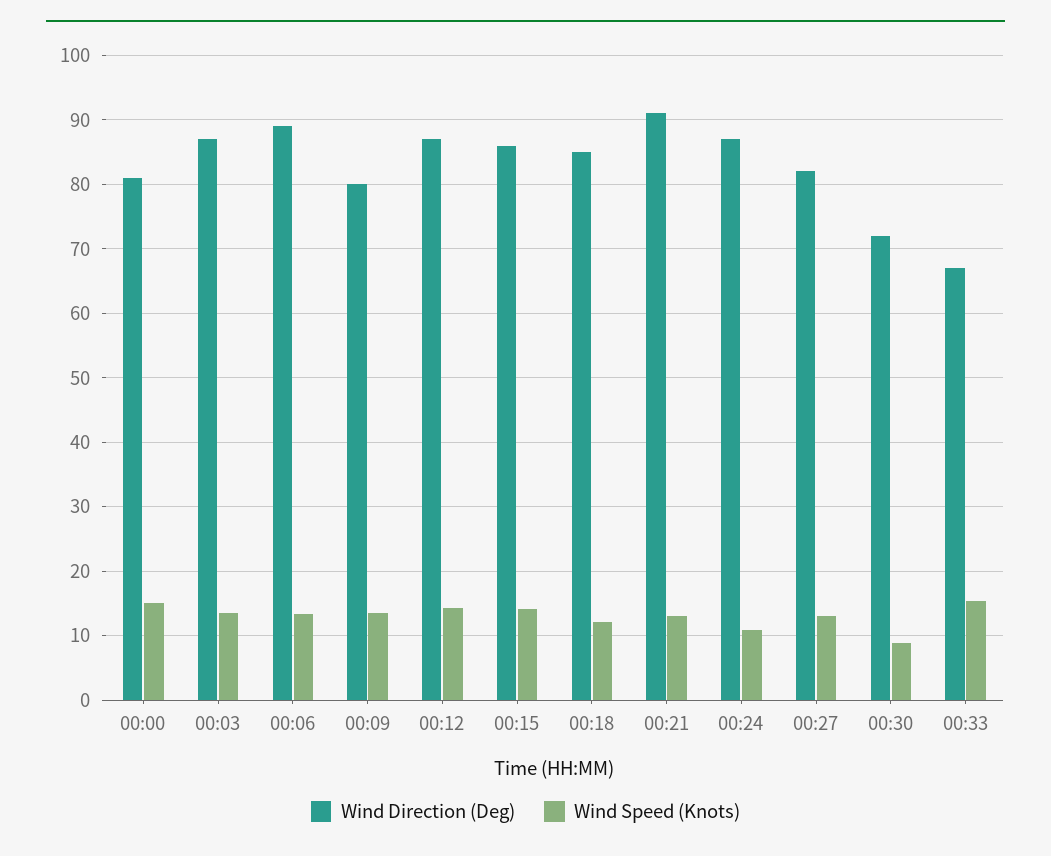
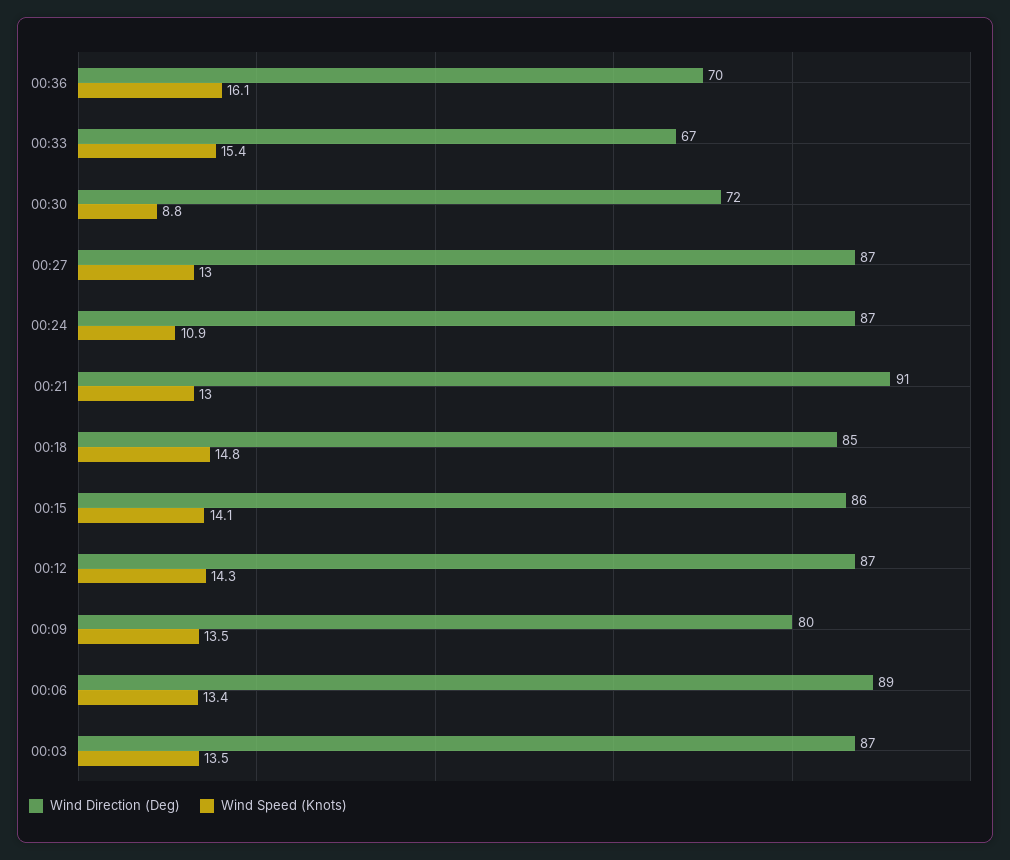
Wind Direction (Deg), 00:00: 81 -> none
Wind Speed (Knots), 00:00: 15 -> none
Wind Speed (Knots), 00:18: 12 -> 14.8
Wind Direction (Deg), 00:27: 82 -> 87
Wind Direction (Deg), 00:36: none -> 70
Wind Speed (Knots), 00:36: none -> 16.1

